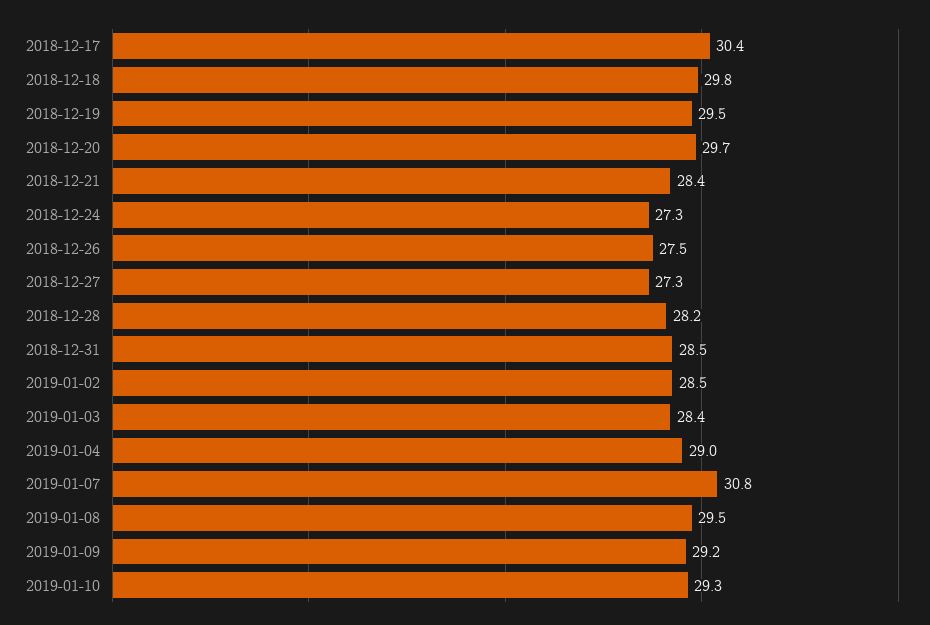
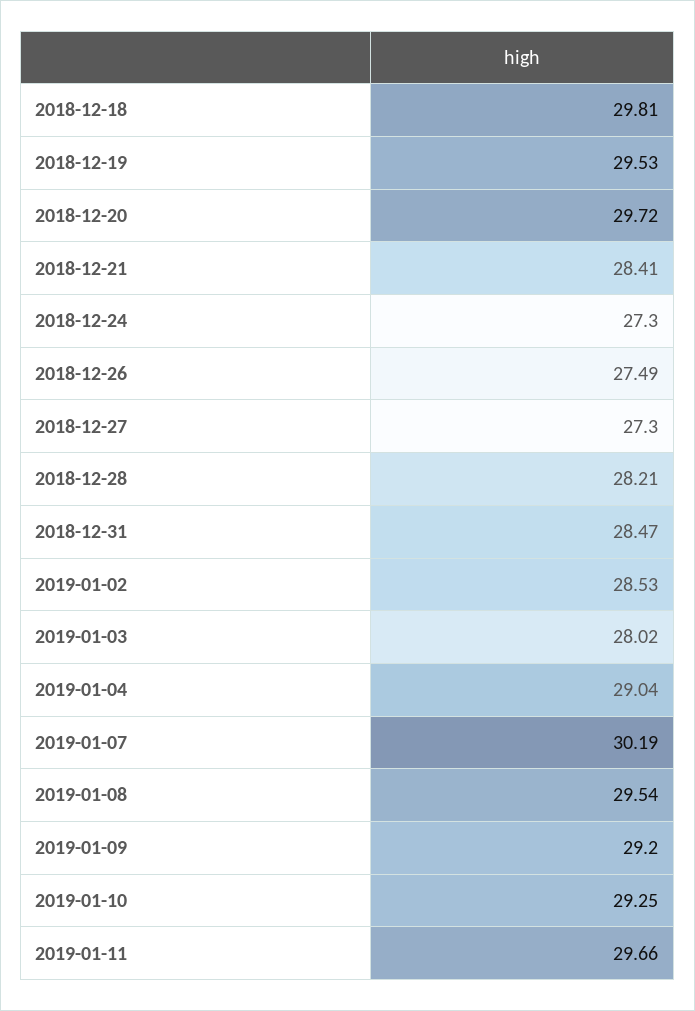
2018-12-17: 30.4 -> none
2019-01-03: 28.4 -> 28.02
2019-01-07: 30.8 -> 30.19
2019-01-11: none -> 29.66

